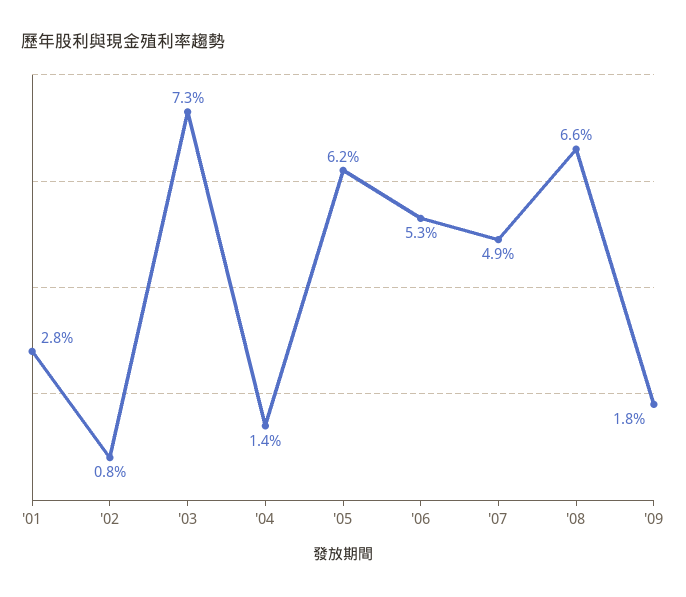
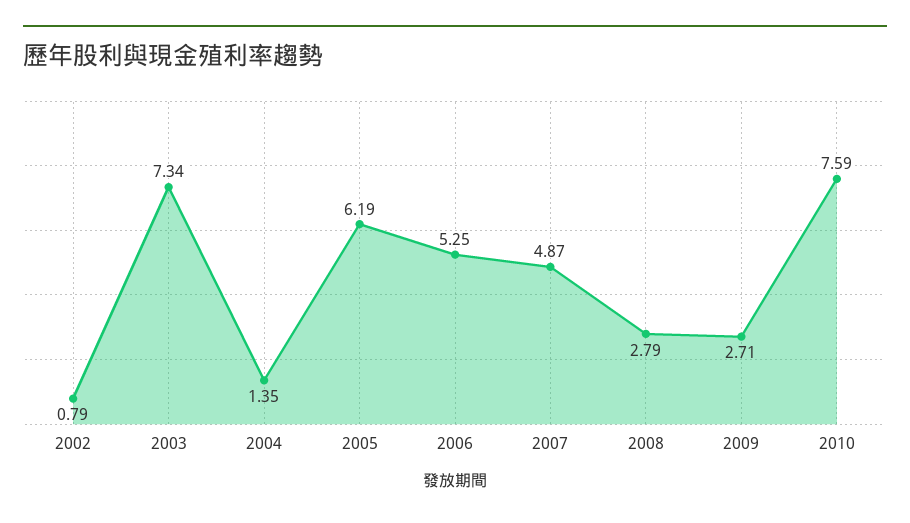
'01: 2.8 -> none
'08: 6.6 -> 2.79
'09: 1.8 -> 2.71
2010: none -> 7.59

